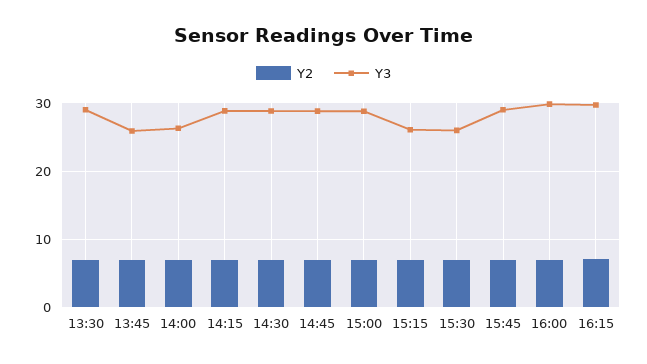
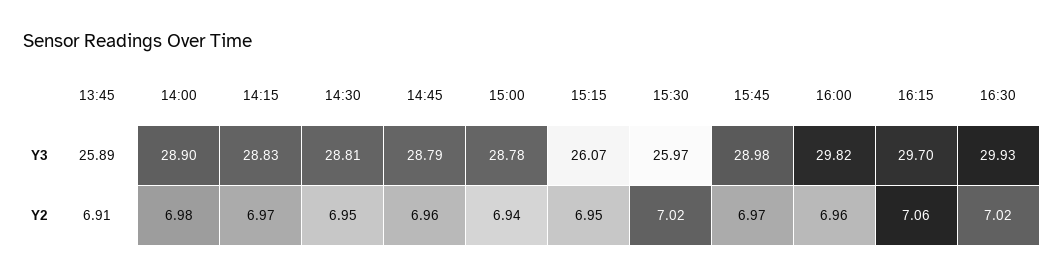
Y2, 13:30: 7 -> none
Y3, 13:30: 29 -> none
Y3, 14:00: 26 -> 28.9
Y3, 16:30: none -> 29.93
Y2, 16:30: none -> 7.02

